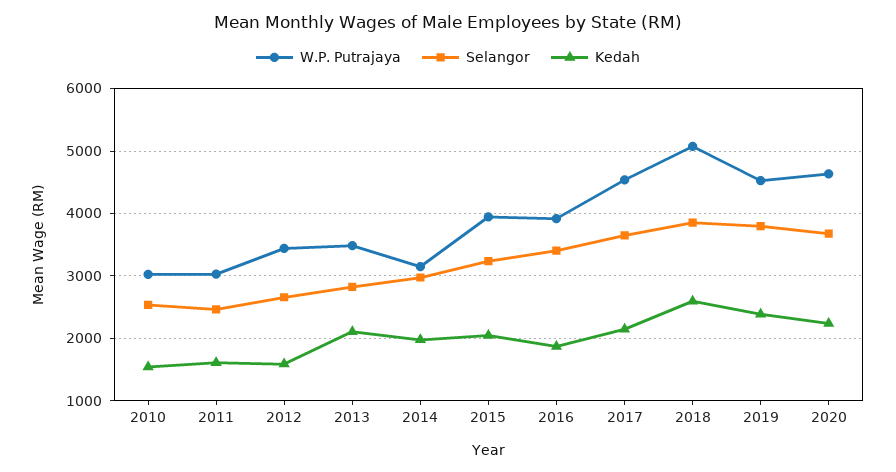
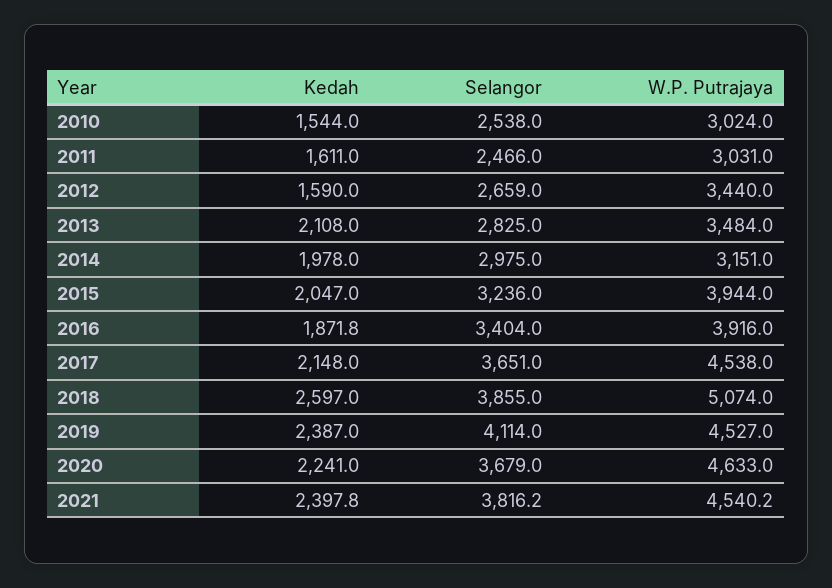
Selangor, 2019: 3800 -> 4114
Kedah, 2021: none -> 2397.8
Selangor, 2021: none -> 3816.2
W.P. Putrajaya, 2021: none -> 4540.2

